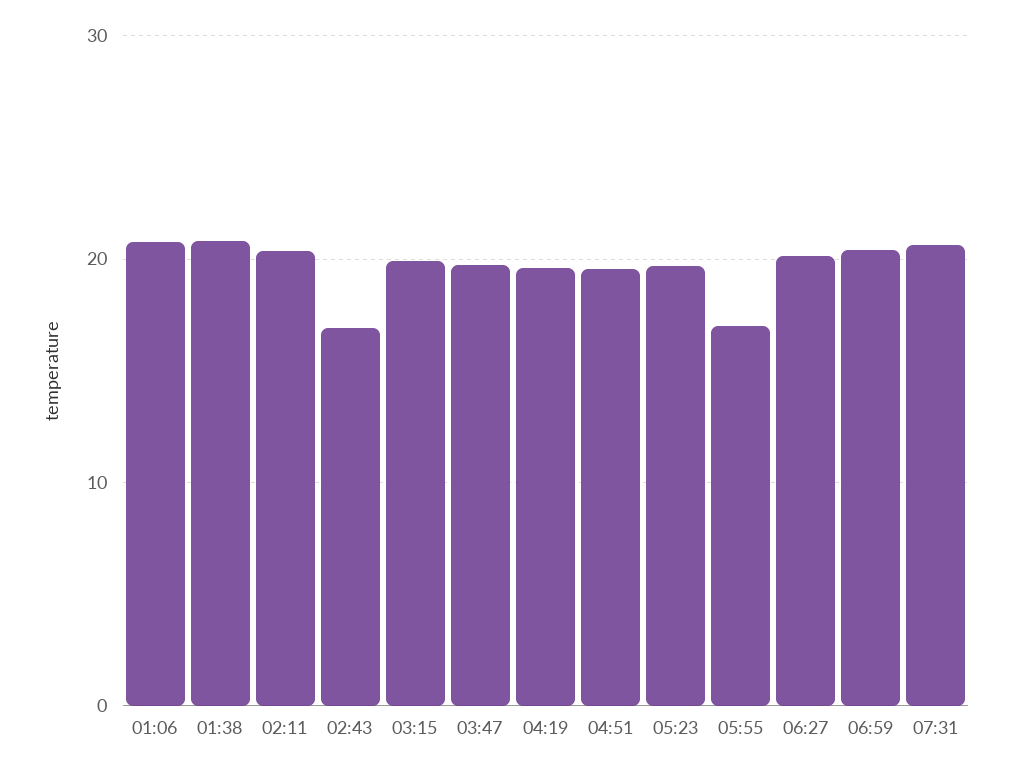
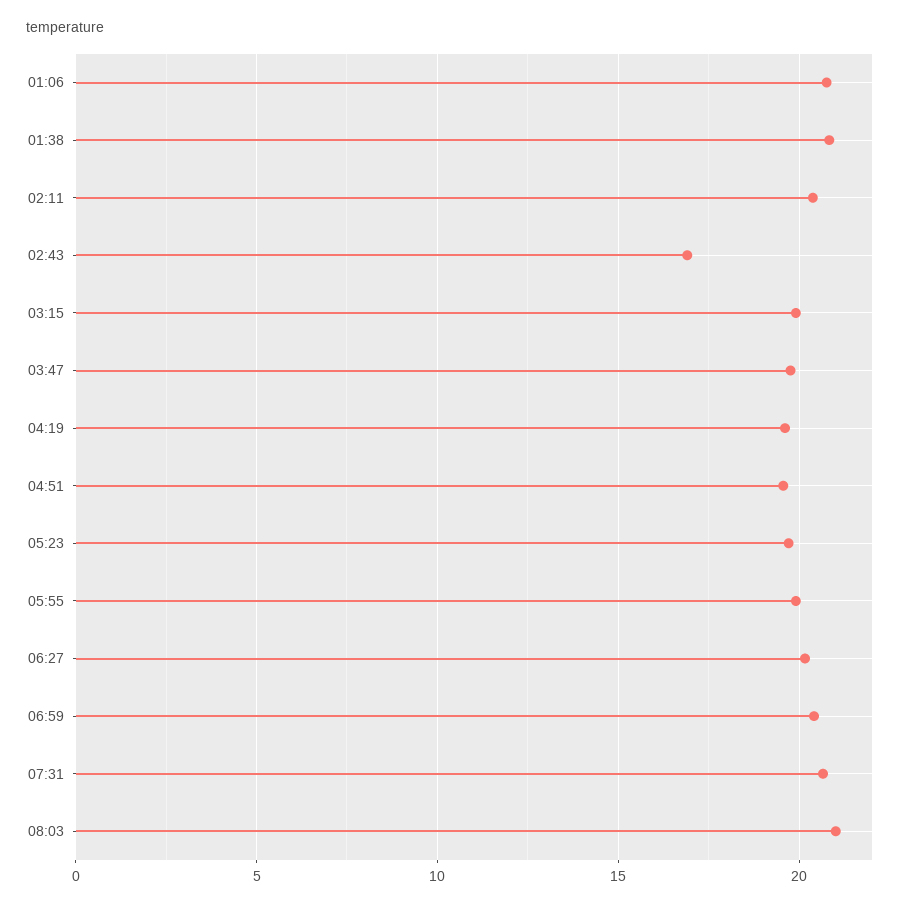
05:55: 17 -> 20
08:03: none -> 21

